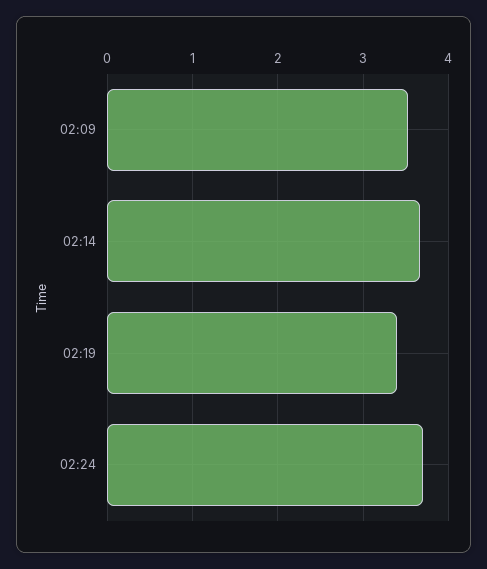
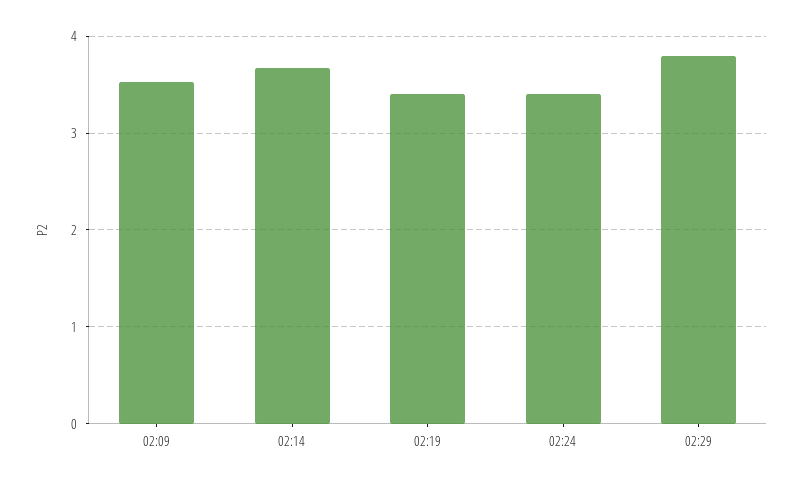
02:24: 3.7 -> 3.4
02:29: none -> 3.8

